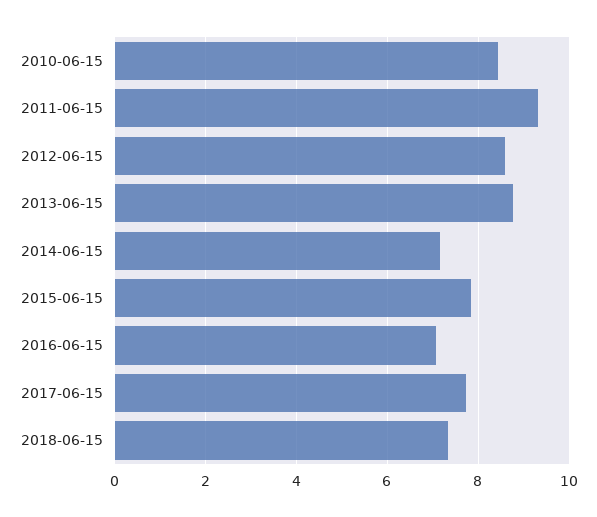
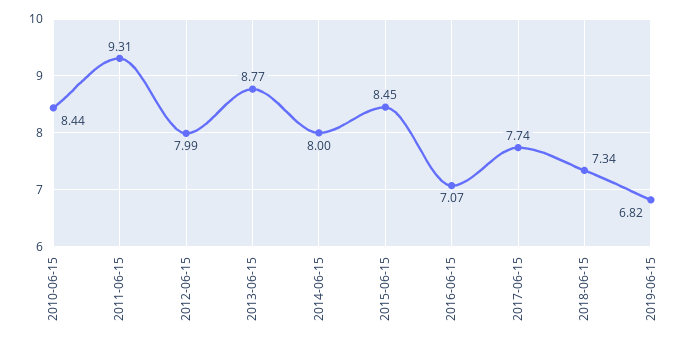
2012-06-15: 8.6 -> 7.99
2014-06-15: 7.2 -> 8
2015-06-15: 7.8 -> 8.45
2019-06-15: none -> 6.82

